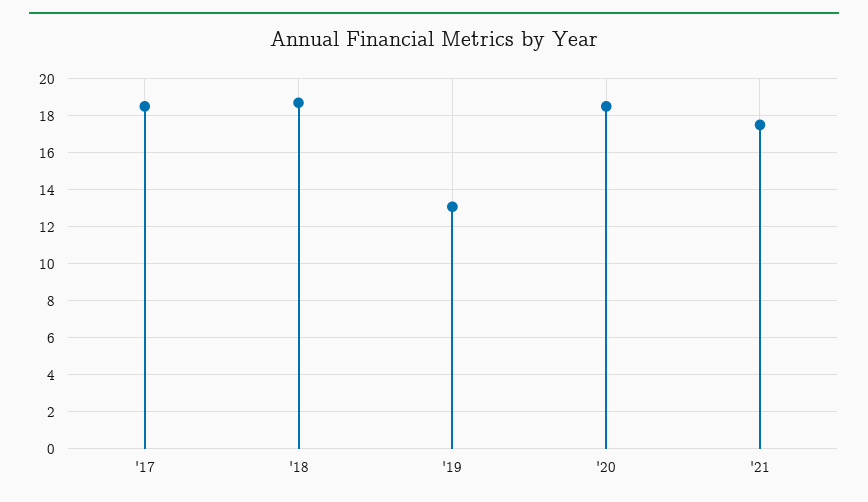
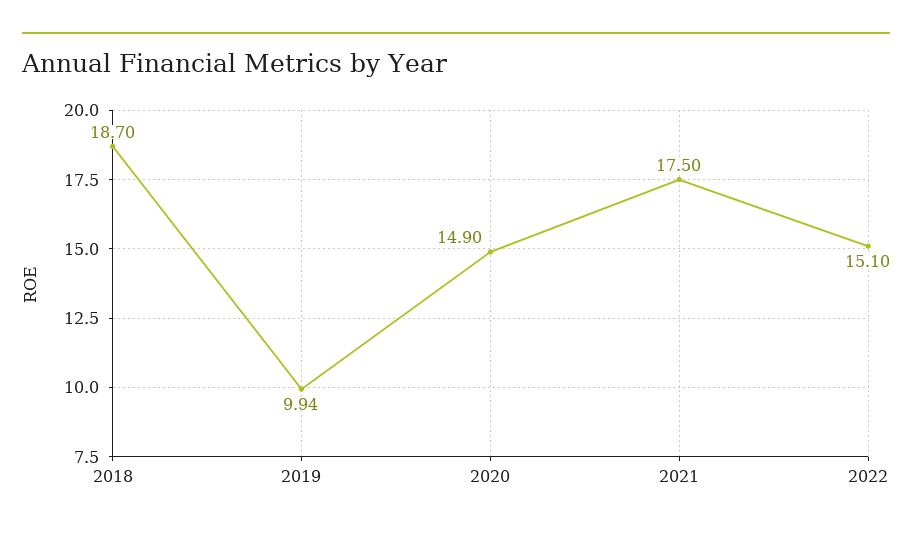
'17: 18.5 -> none
'19: 13 -> 9.94
'20: 18.5 -> 14.9
2022: none -> 15.1

